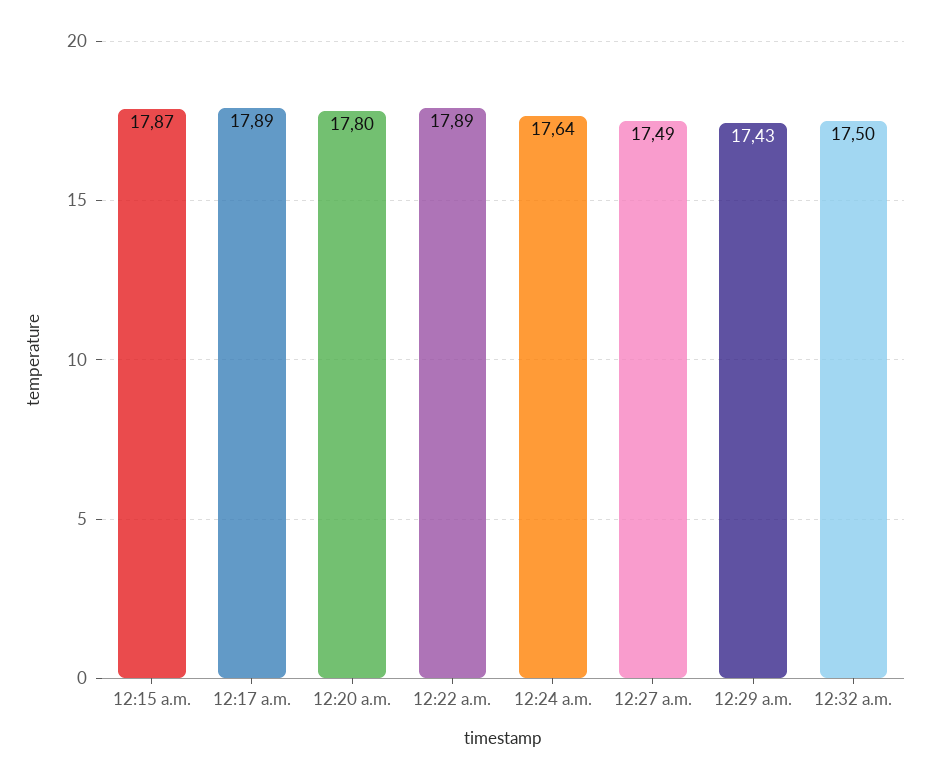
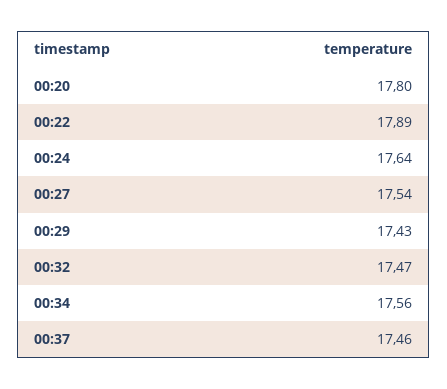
12:15 a.m.: 17.87 -> none
12:17 a.m.: 17.89 -> none
12:27 a.m.: 17.49 -> 17.54
12:32 a.m.: 17.5 -> 17.47
00:34: none -> 17.56
00:37: none -> 17.46

